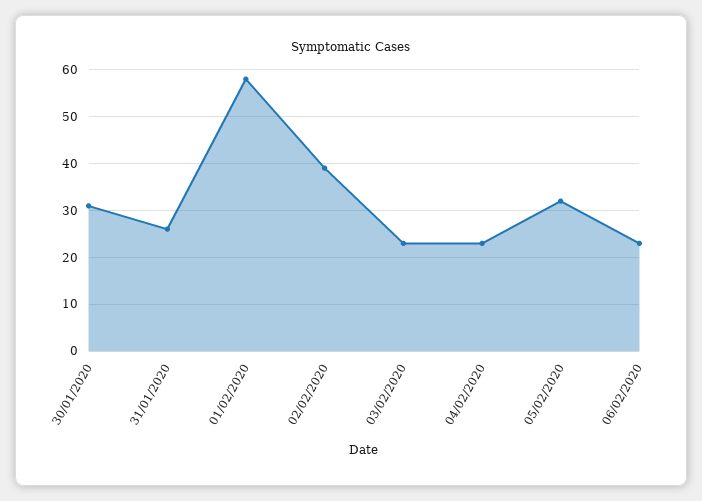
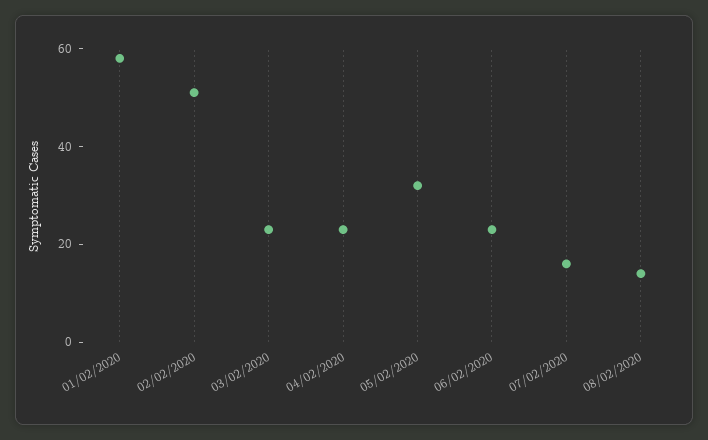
30/01/2020: 30 -> none
31/01/2020: 25 -> none
02/02/2020: 40 -> 50
07/02/2020: none -> 15
08/02/2020: none -> 15

